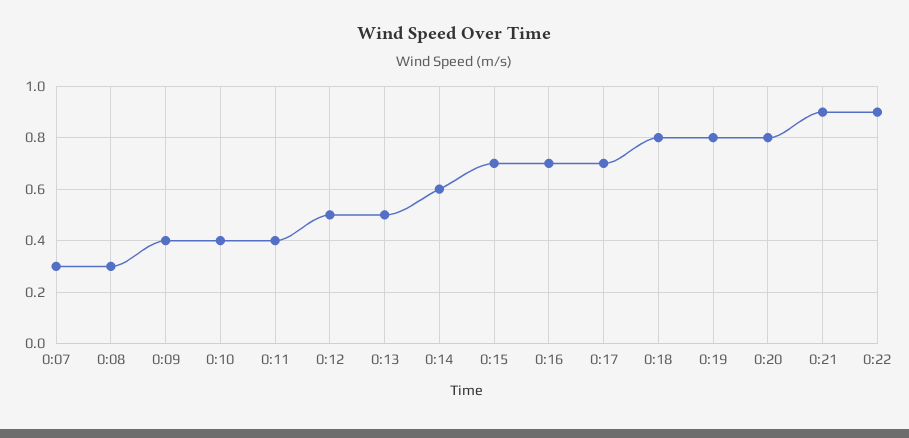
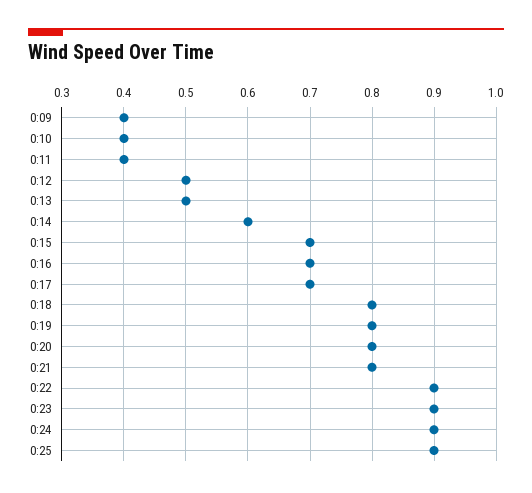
0:07: 0.3 -> none
0:08: 0.3 -> none
0:21: 0.9 -> 0.8
0:23: none -> 0.9
0:24: none -> 0.9
0:25: none -> 0.9

